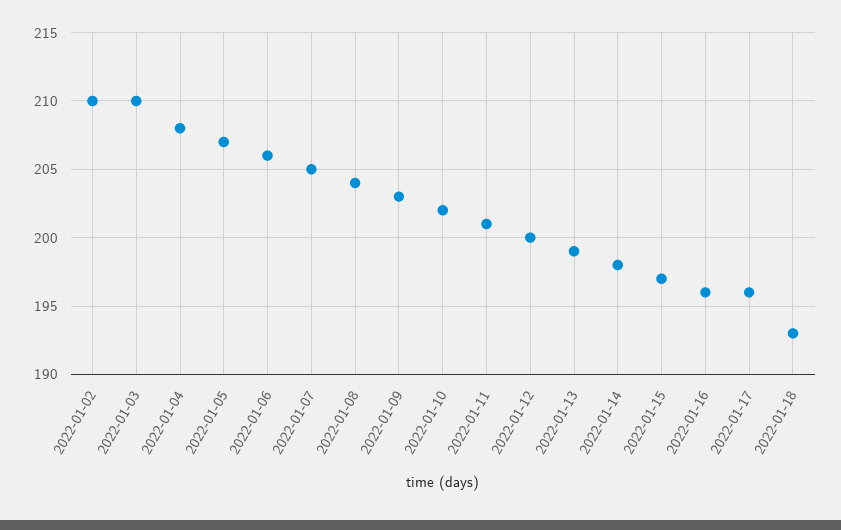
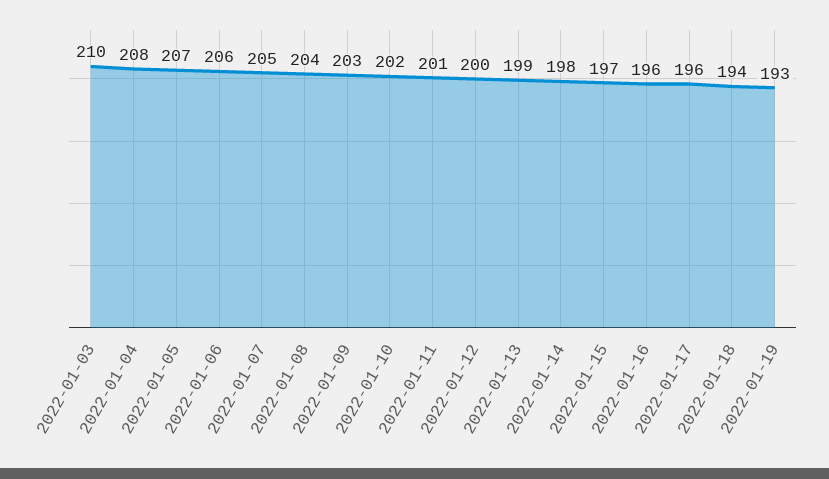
2022-01-02: 210 -> none
2022-01-18: 193 -> 194
2022-01-19: none -> 193

